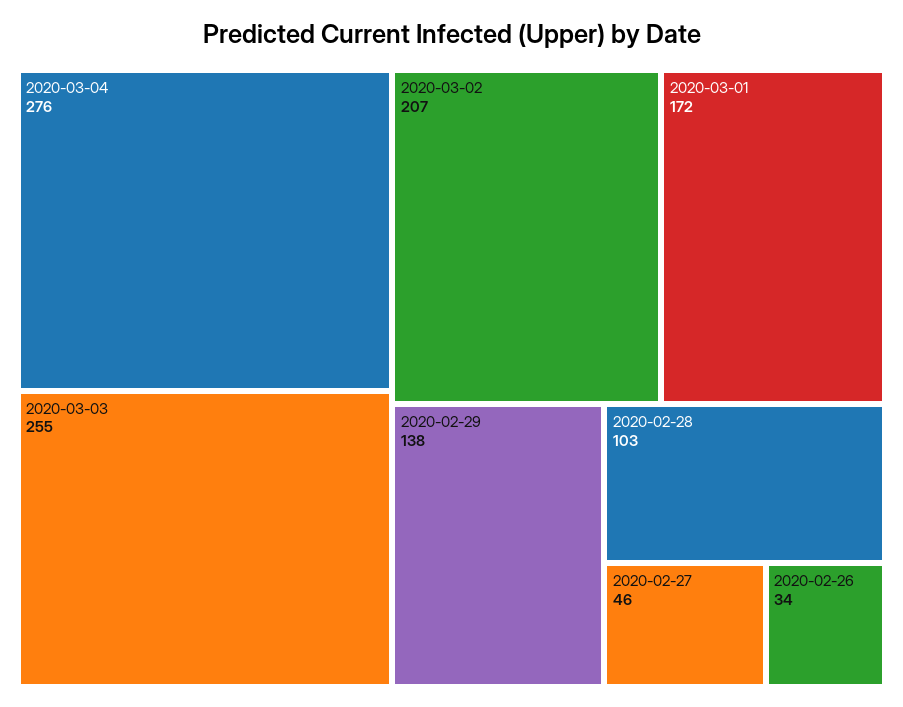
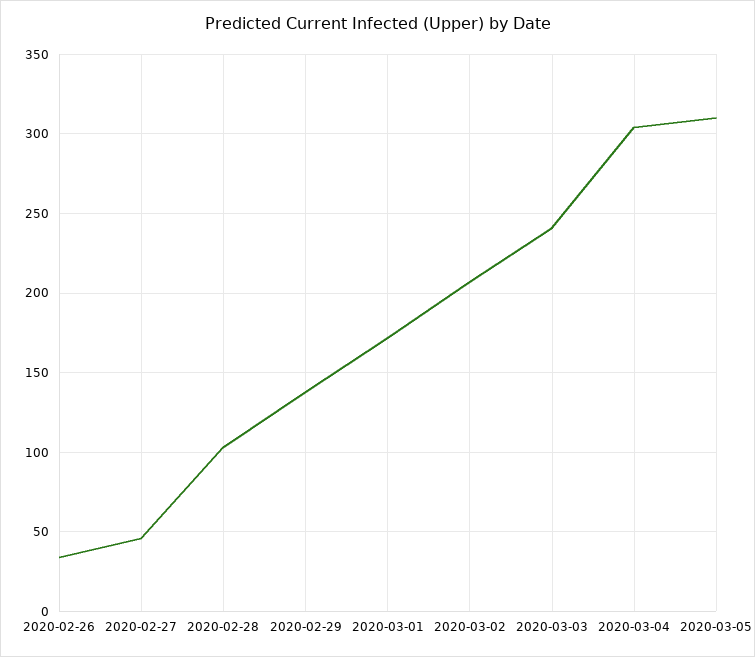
2020-03-04: 276 -> 305
2020-03-03: 255 -> 240
2020-03-05: none -> 310

